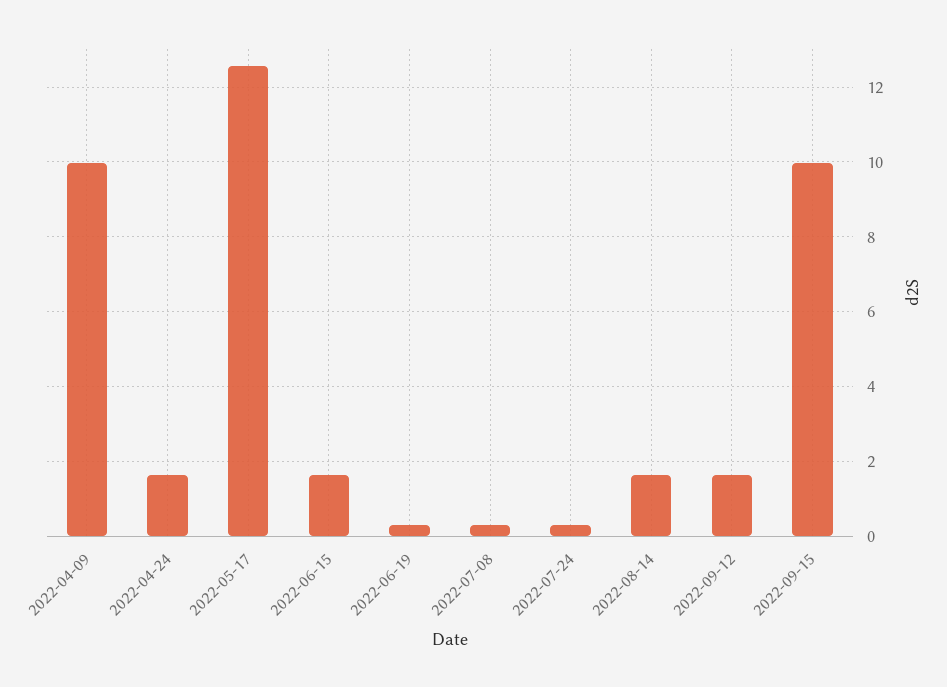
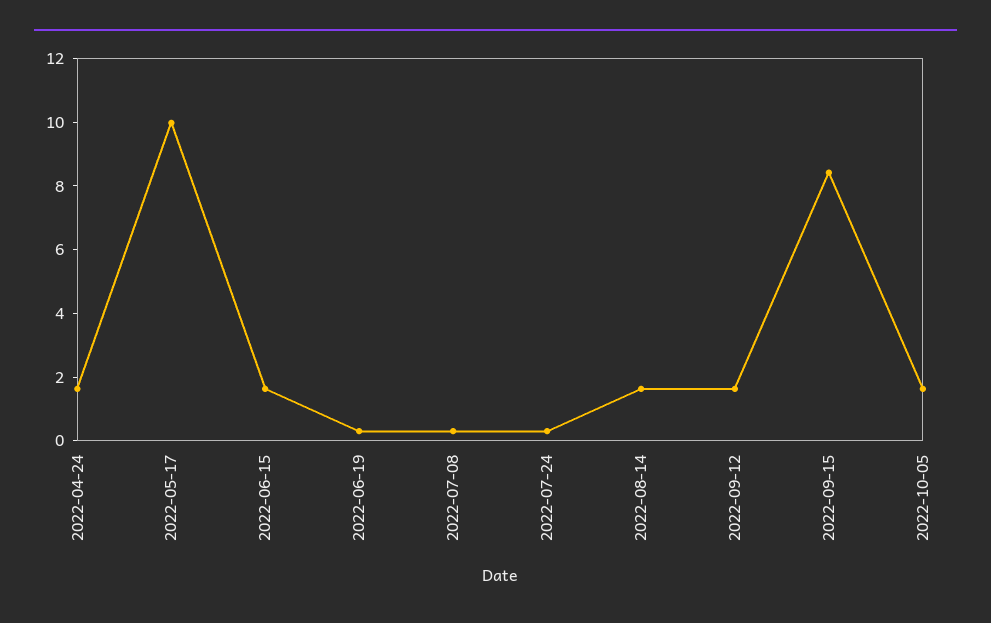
2022-04-09: 10 -> none
2022-05-17: 12.6 -> 10
2022-09-15: 10 -> 8.5
2022-10-05: none -> 1.5

